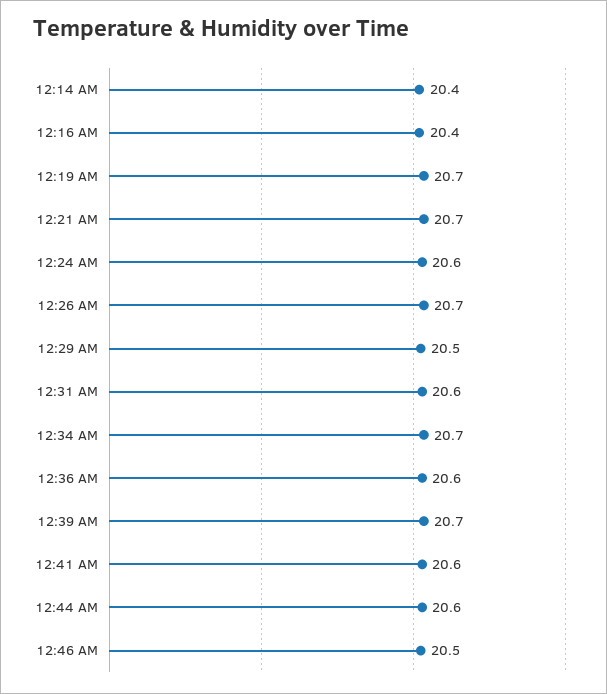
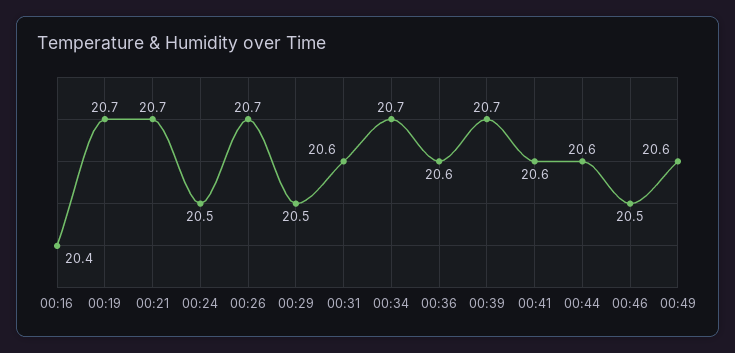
12:14 AM: 20.4 -> none
12:24 AM: 20.6 -> 20.5
00:49: none -> 20.6

